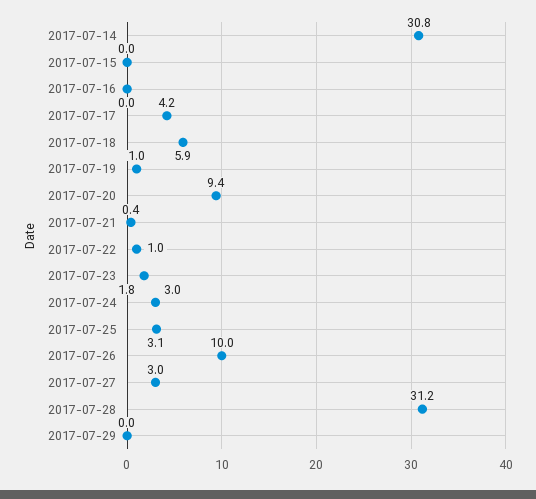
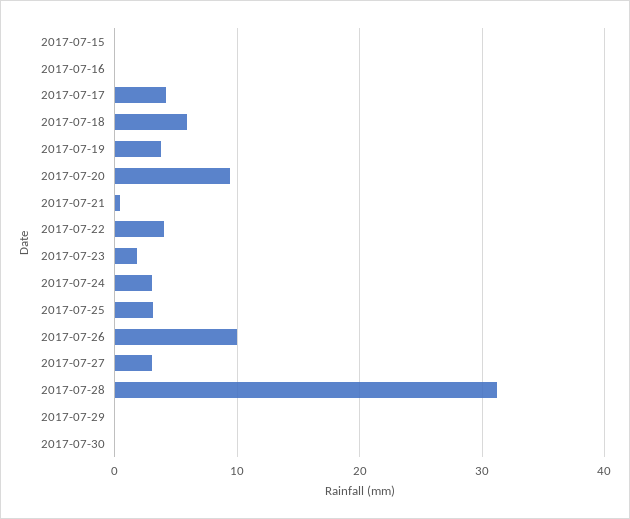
2017-07-14: 30.8 -> none
2017-07-19: 1 -> 4
2017-07-22: 1 -> 4
2017-07-30: none -> 0

